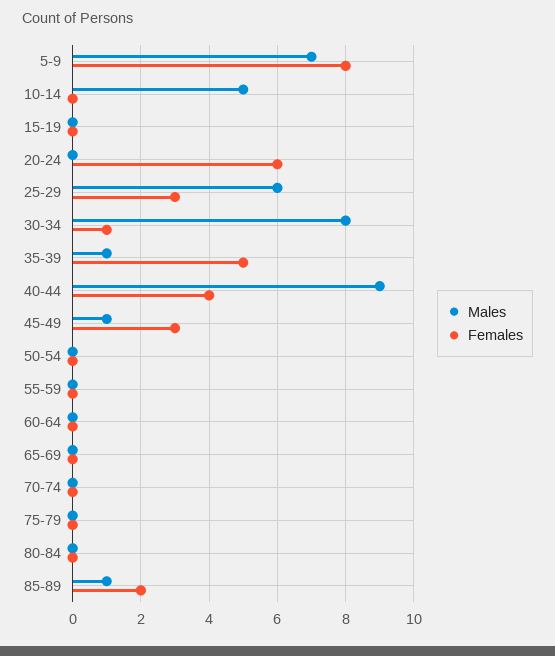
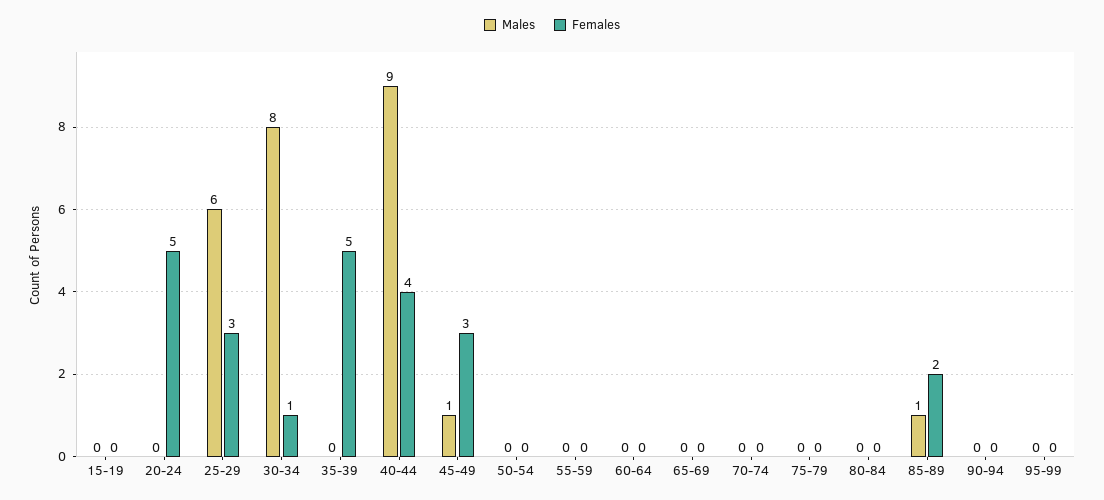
Males, 5-9: 7 -> none
Females, 5-9: 8 -> none
Males, 10-14: 5 -> none
Females, 10-14: 0 -> none
Females, 20-24: 6 -> 5
Males, 35-39: 1 -> 0
Males, 90-94: none -> 0
Females, 90-94: none -> 0
Males, 95-99: none -> 0
Females, 95-99: none -> 0

